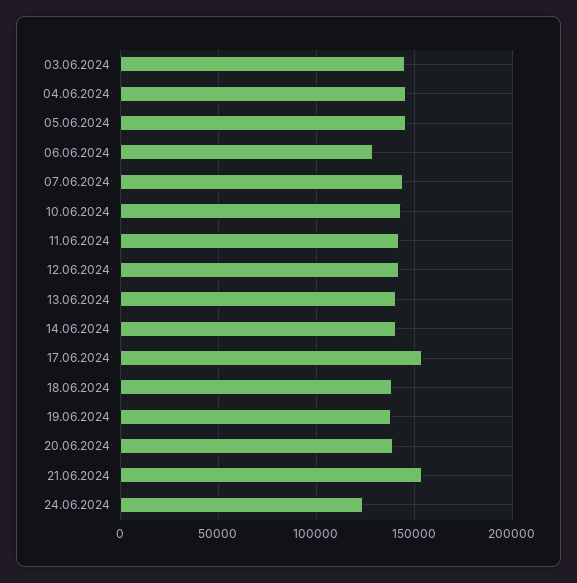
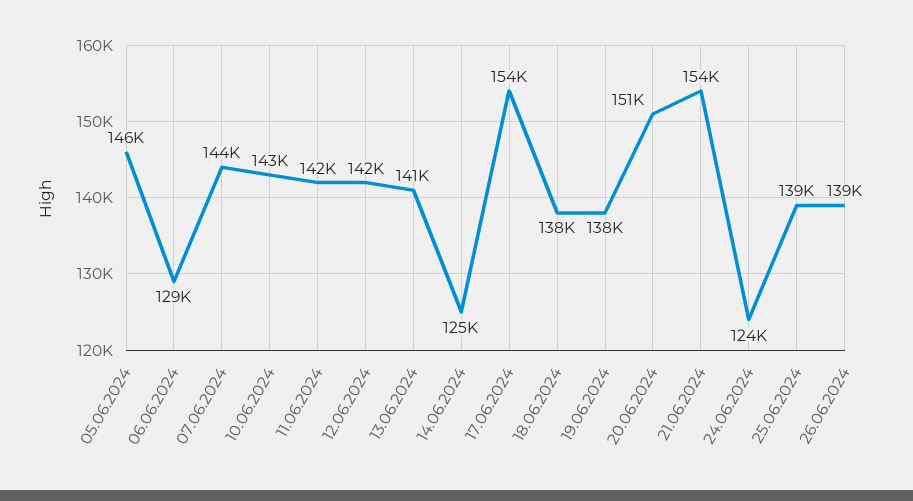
03.06.2024: 145000 -> none
04.06.2024: 145000 -> none
14.06.2024: 140000 -> 125000
20.06.2024: 140000 -> 151000
25.06.2024: none -> 139000
26.06.2024: none -> 139000

